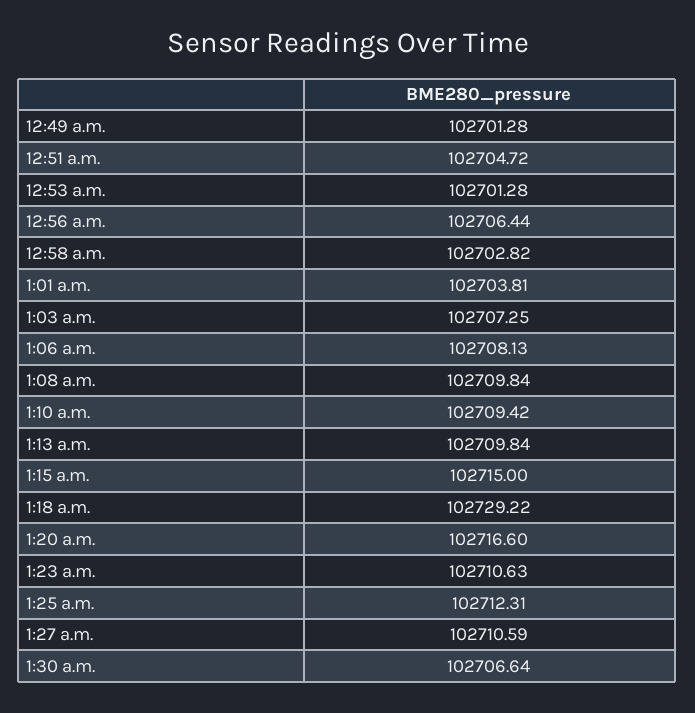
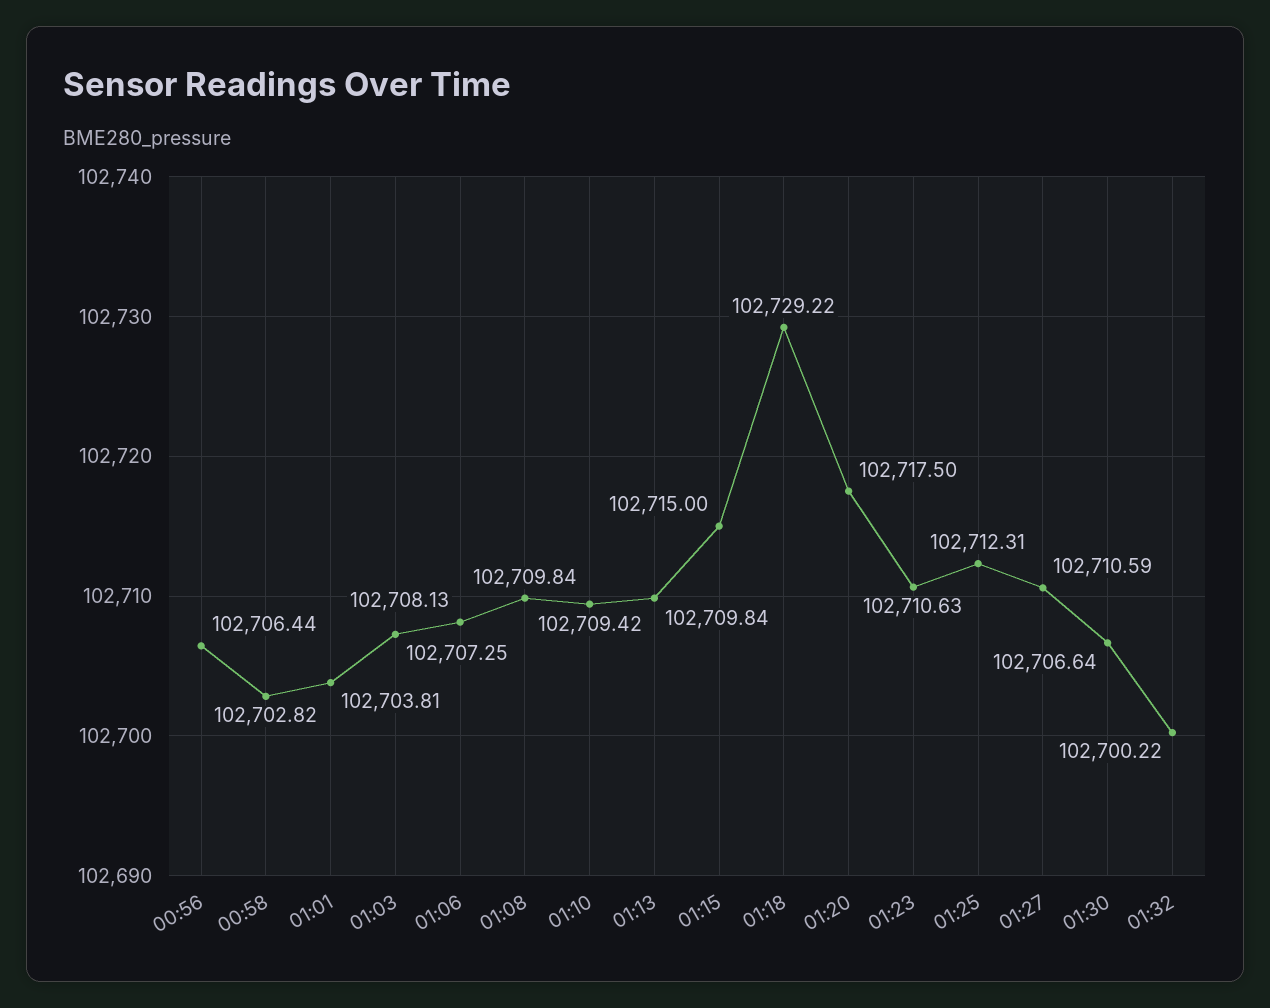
12:49 a.m.: 102701.28 -> none
12:51 a.m.: 102704.72 -> none
12:53 a.m.: 102701.28 -> none
1:20 a.m.: 102716.6 -> 102717.5
01:32: none -> 102700.22

